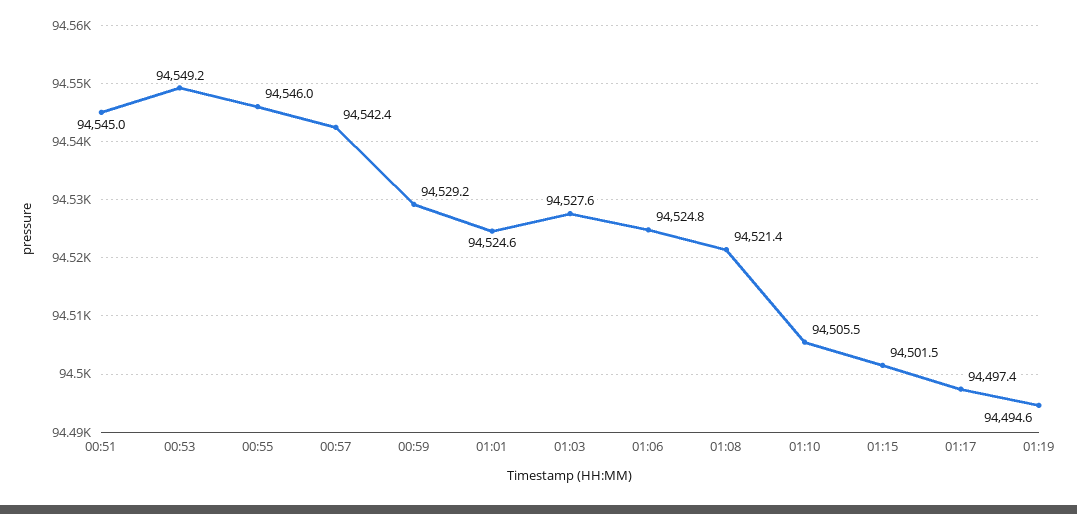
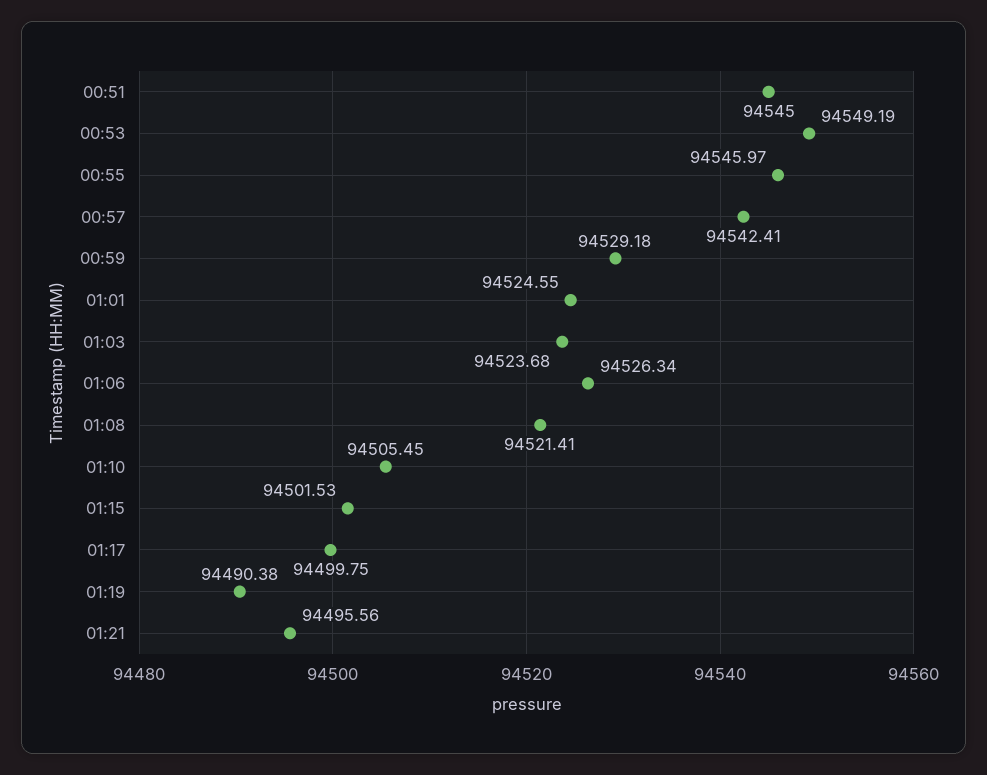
01:03: 94527.6 -> 94523.68
01:06: 94524.8 -> 94526.34
01:17: 94497.4 -> 94499.75
01:19: 94494.6 -> 94490.38
01:21: none -> 94495.56

